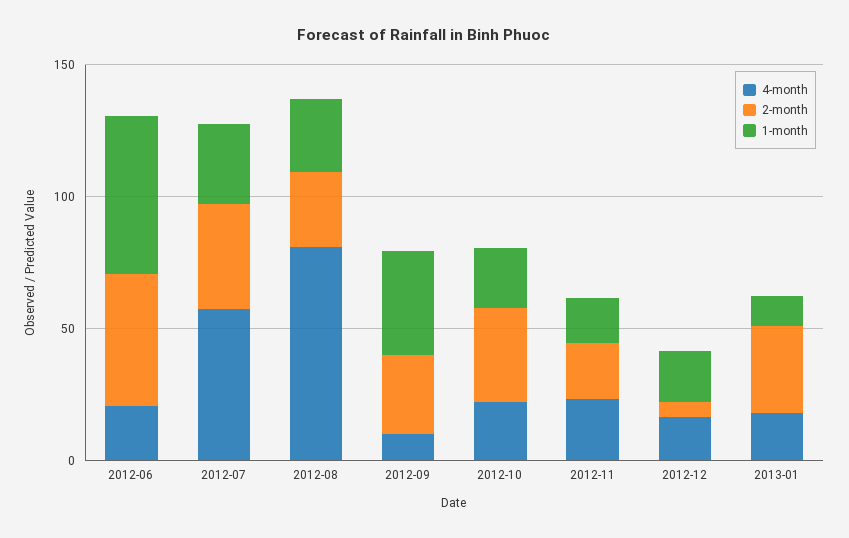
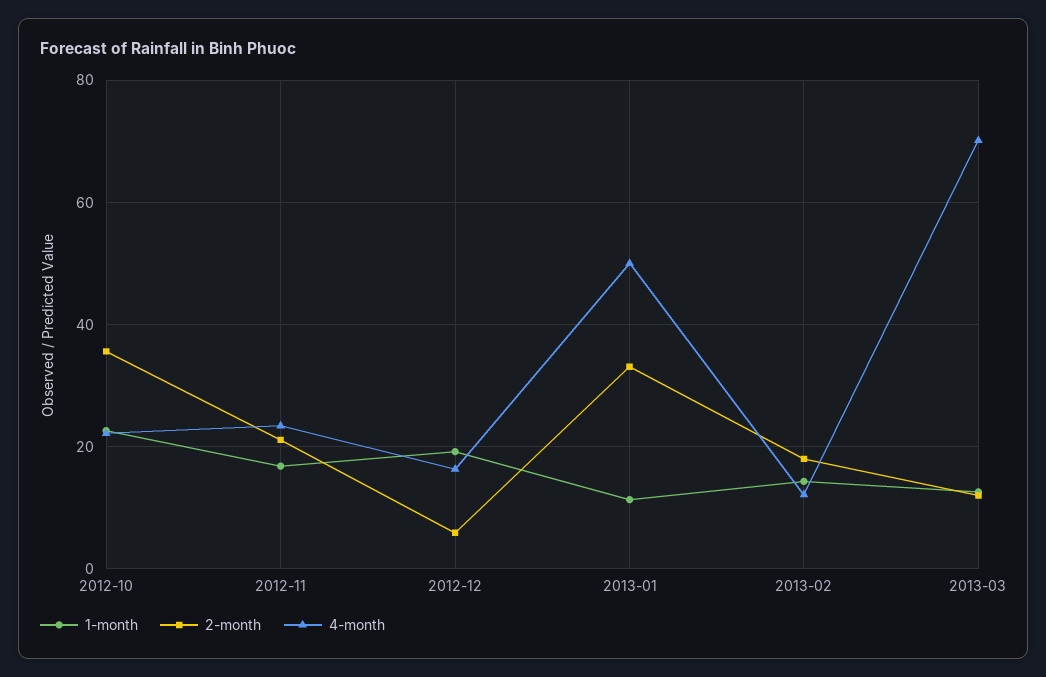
4-month, 2012-06: 20 -> none
2-month, 2012-06: 50 -> none
1-month, 2012-06: 60 -> none
4-month, 2012-07: 60 -> none
2-month, 2012-07: 40 -> none
1-month, 2012-07: 30 -> none
4-month, 2012-08: 80 -> none
2-month, 2012-08: 30 -> none
1-month, 2012-08: 30 -> none
4-month, 2012-09: 10 -> none
2-month, 2012-09: 30 -> none
1-month, 2012-09: 40 -> none
4-month, 2013-01: 20 -> 50
1-month, 2013-02: none -> 14
2-month, 2013-02: none -> 18
4-month, 2013-02: none -> 12
1-month, 2013-03: none -> 12
2-month, 2013-03: none -> 12
4-month, 2013-03: none -> 70

